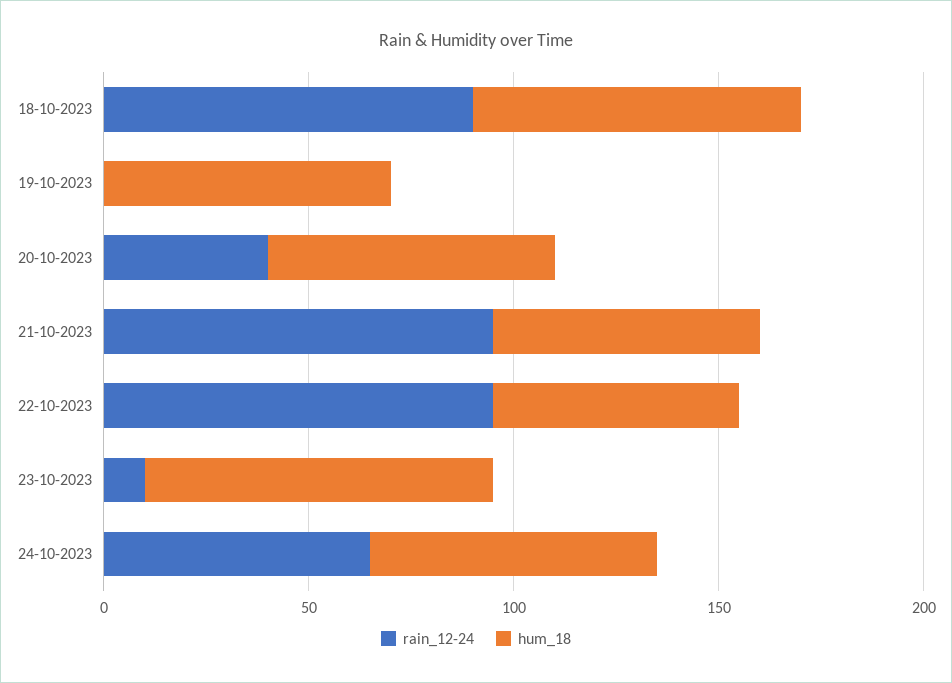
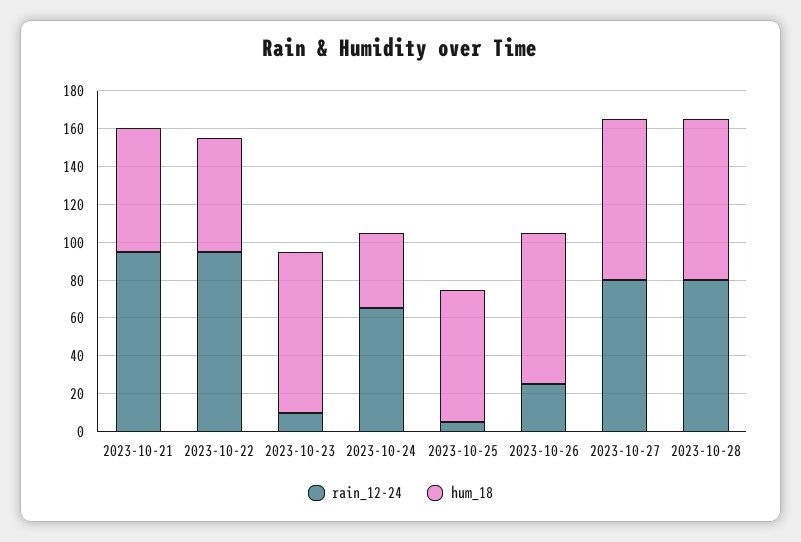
rain_12-24, 18-10-2023: 90 -> none
hum_18, 18-10-2023: 80 -> none
rain_12-24, 19-10-2023: 0 -> none
hum_18, 19-10-2023: 70 -> none
rain_12-24, 20-10-2023: 40 -> none
hum_18, 20-10-2023: 70 -> none
hum_18, 24-10-2023: 70 -> 40
rain_12-24, 2023-10-25: none -> 5
hum_18, 2023-10-25: none -> 70
rain_12-24, 2023-10-26: none -> 25
hum_18, 2023-10-26: none -> 80
rain_12-24, 2023-10-27: none -> 80
hum_18, 2023-10-27: none -> 85
rain_12-24, 2023-10-28: none -> 80
hum_18, 2023-10-28: none -> 85

